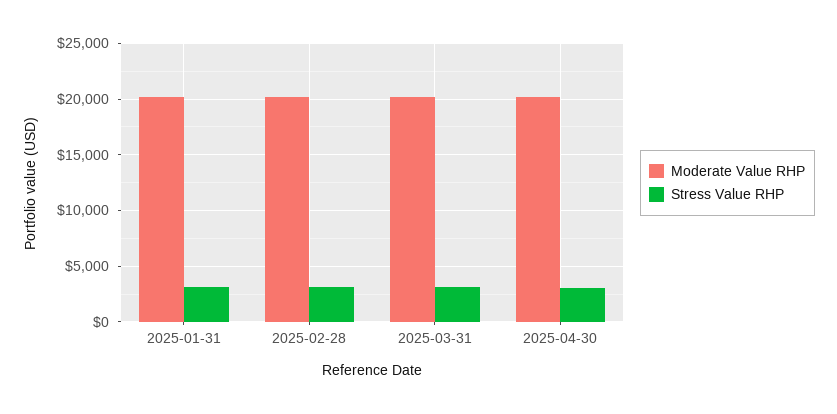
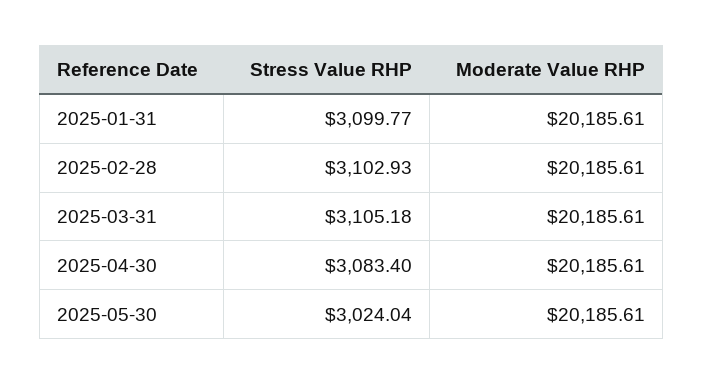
Stress Value RHP, 2025-05-30: none -> 3024.04
Moderate Value RHP, 2025-05-30: none -> 20185.61

